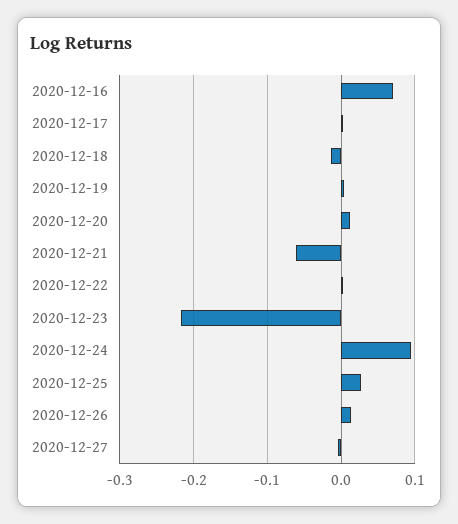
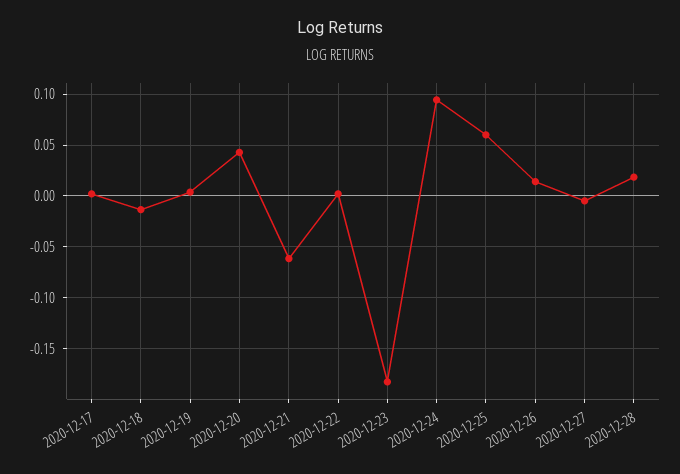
2020-12-16: 0.07 -> none
2020-12-20: 0.01 -> 0.04
2020-12-23: -0.22 -> -0.18
2020-12-25: 0.03 -> 0.06
2020-12-28: none -> 0.02

